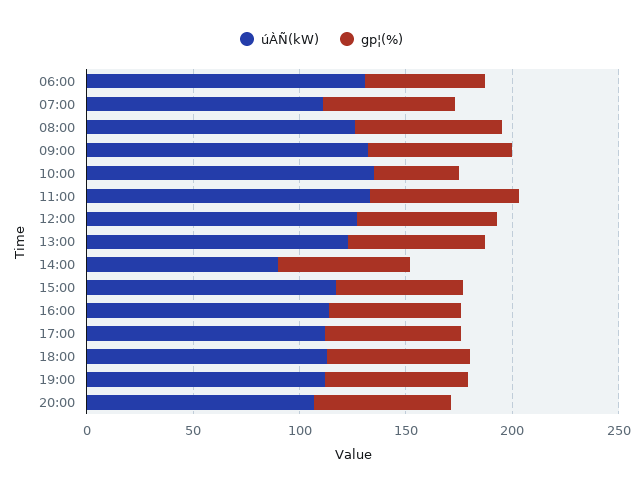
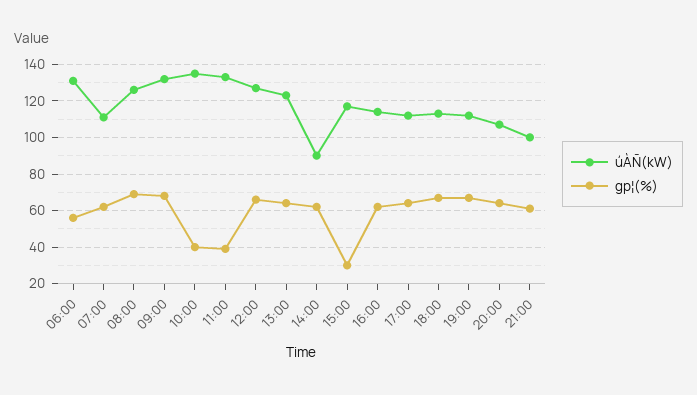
gp¦(%), 11:00: 70 -> 40
gp¦(%), 15:00: 60 -> 30
úÀÑ(kW), 21:00: none -> 100
gp¦(%), 21:00: none -> 60

